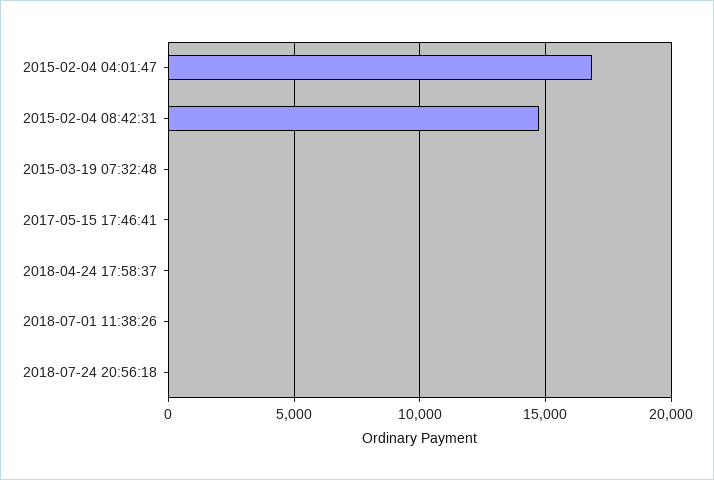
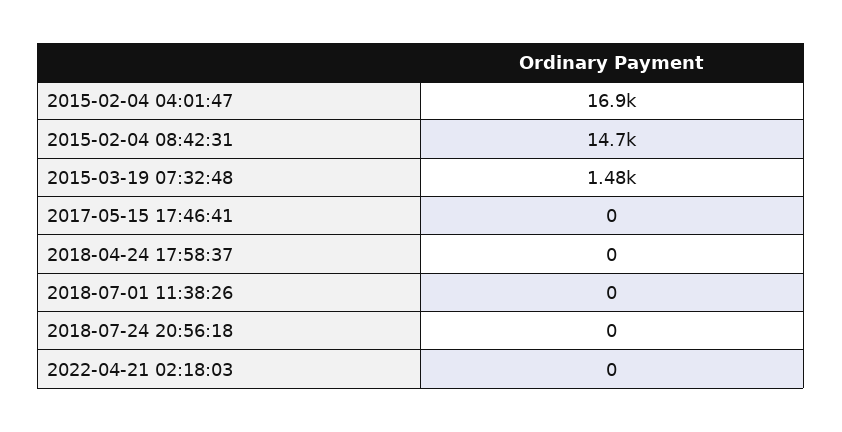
2015-03-19 07:32:48: 0 -> 1480
2022-04-21 02:18:03: none -> 0

